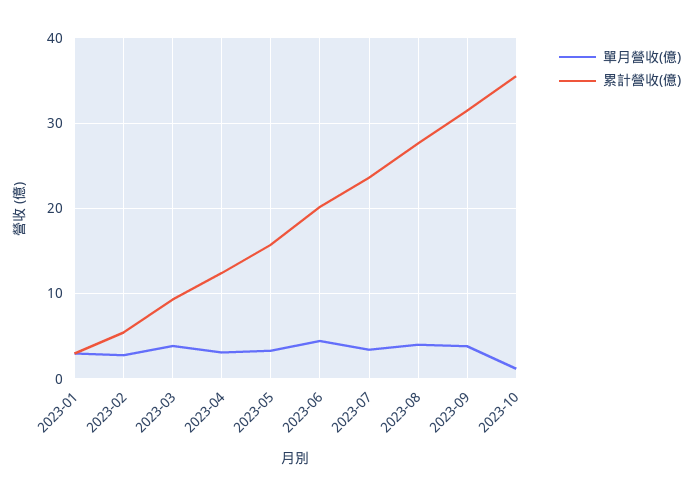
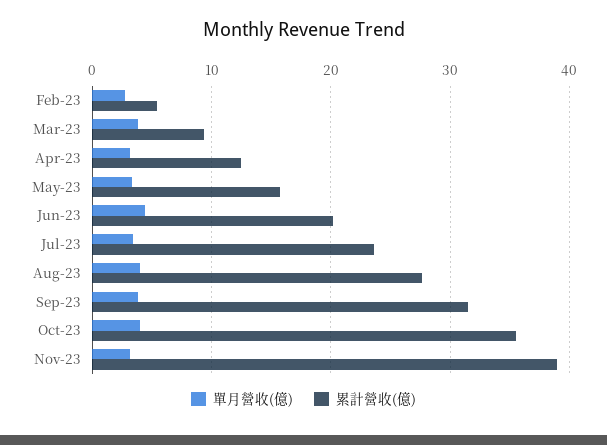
單月營收(億), 2023-01: 3 -> none
累計營收(億), 2023-01: 3 -> none
單月營收(億), 2023-10: 1 -> 4
單月營收(億), Nov-23: none -> 3
累計營收(億), Nov-23: none -> 39

